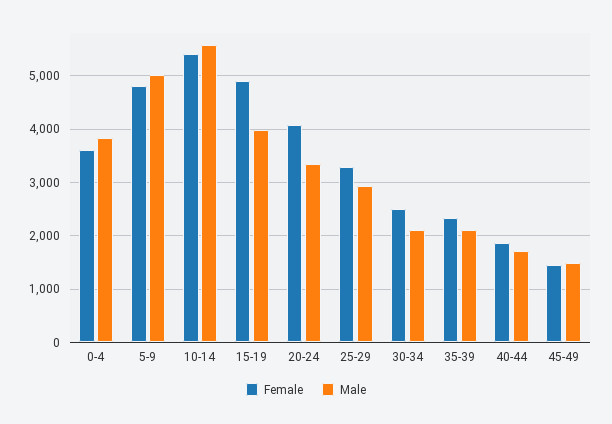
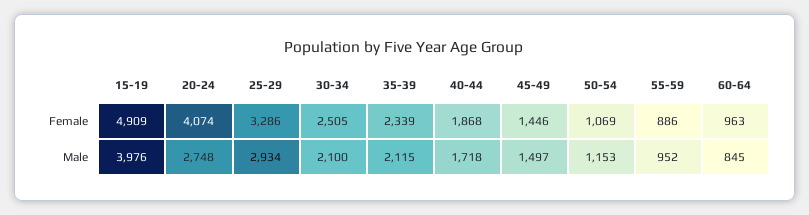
Female, 0-4: 3600 -> none
Male, 0-4: 3800 -> none
Female, 5-9: 4800 -> none
Male, 5-9: 5000 -> none
Female, 10-14: 5400 -> none
Male, 10-14: 5600 -> none
Male, 20-24: 3400 -> 2748
Female, 50-54: none -> 1069
Female, 55-59: none -> 886
Female, 60-64: none -> 963
Male, 50-54: none -> 1153
Male, 55-59: none -> 952
Male, 60-64: none -> 845

